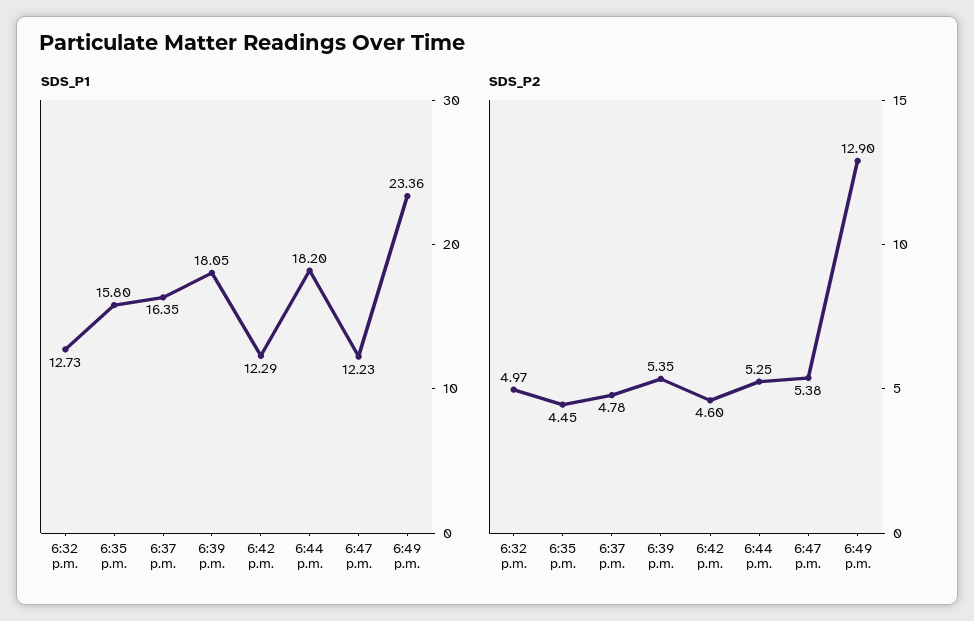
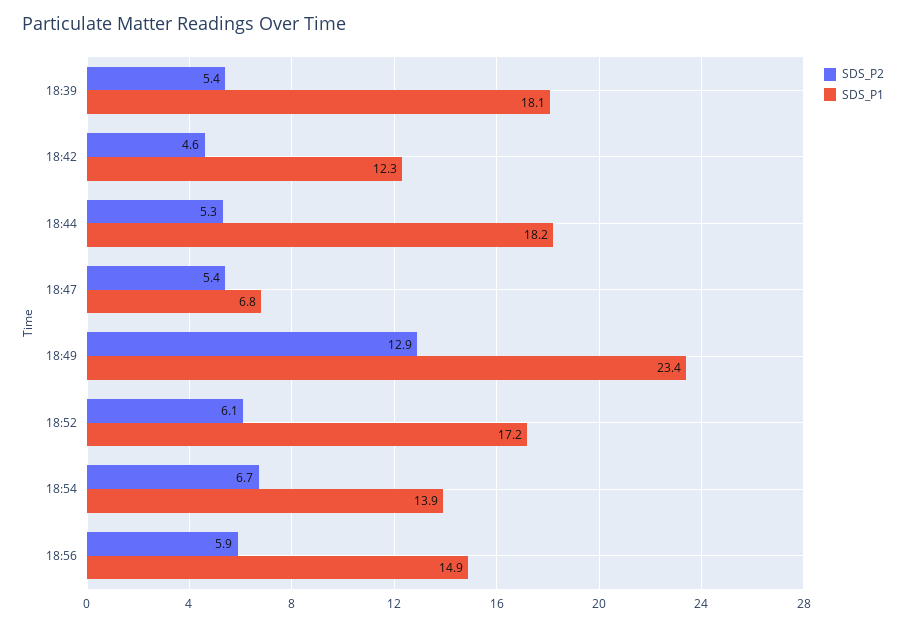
SDS_P1, 6:32 p.m.: 12.73 -> none
SDS_P1, 6:35 p.m.: 15.8 -> none
SDS_P1, 6:37 p.m.: 16.35 -> none
SDS_P1, 6:47 p.m.: 12.23 -> 6.8
SDS_P2, 6:32 p.m.: 4.97 -> none
SDS_P2, 6:35 p.m.: 4.45 -> none
SDS_P2, 6:37 p.m.: 4.78 -> none
SDS_P2, 18:52: none -> 6.1
SDS_P1, 18:52: none -> 17.2
SDS_P2, 18:54: none -> 6.7
SDS_P1, 18:54: none -> 13.9
SDS_P2, 18:56: none -> 5.9
SDS_P1, 18:56: none -> 14.9

